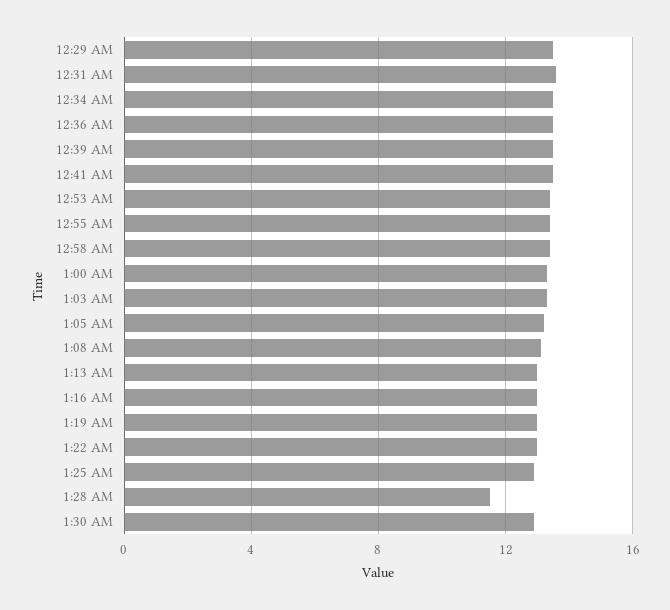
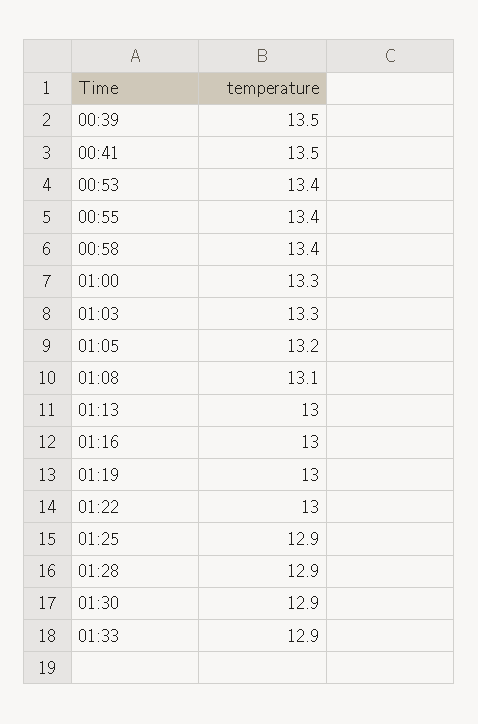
12:29 AM: 13.5 -> none
12:31 AM: 13.5 -> none
12:34 AM: 13.5 -> none
12:36 AM: 13.5 -> none
1:28 AM: 11.5 -> 12.9
01:33: none -> 12.9

